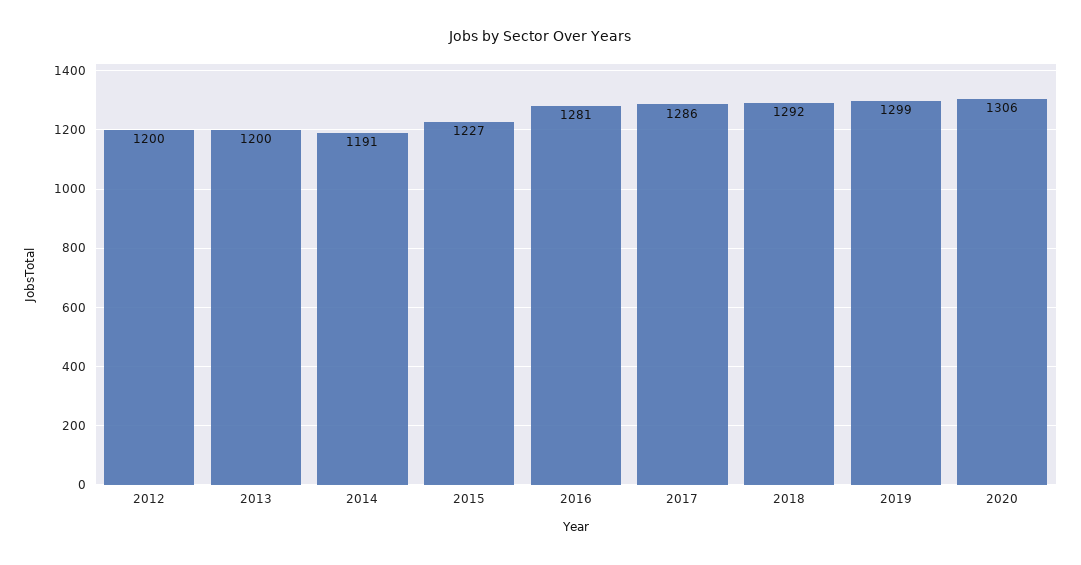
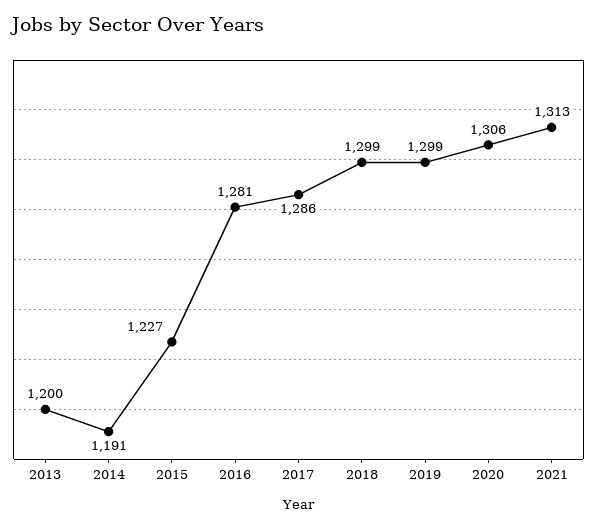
2012: 1200 -> none
2018: 1292 -> 1299
2021: none -> 1313

